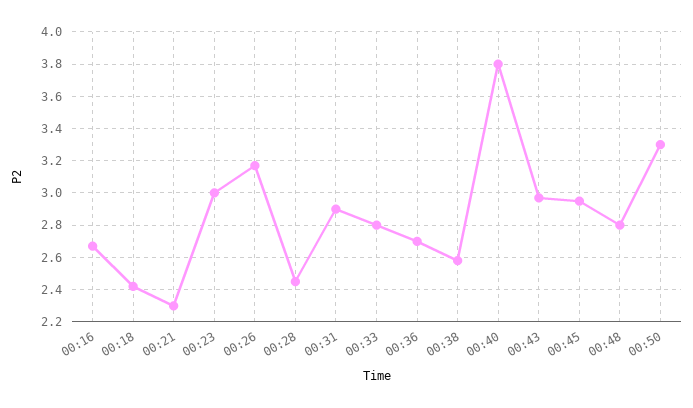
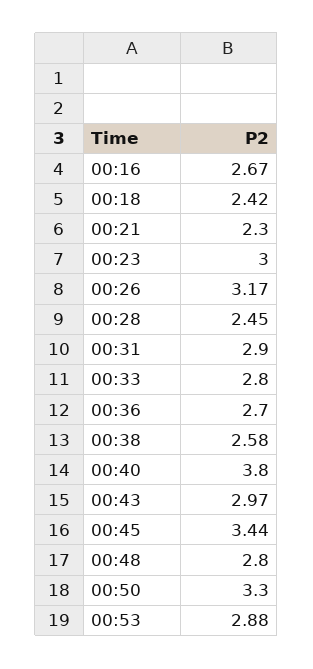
00:45: 2.95 -> 3.44
00:53: none -> 2.88

